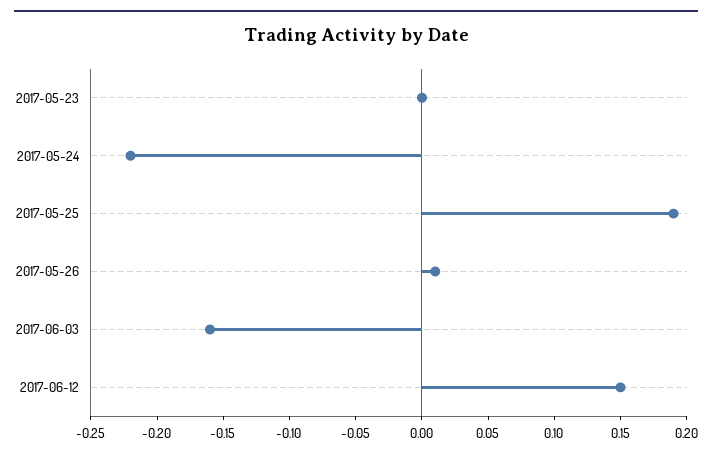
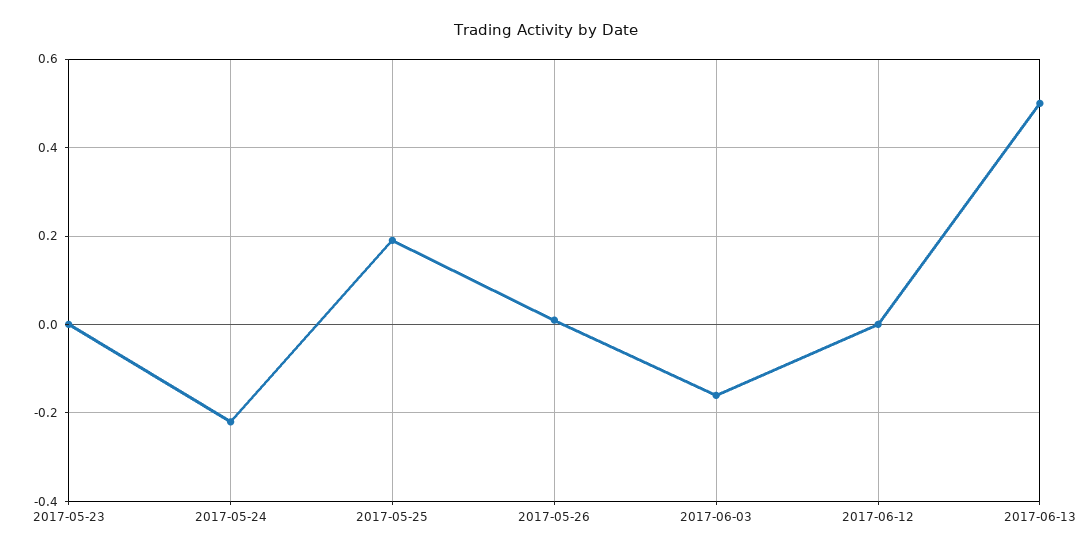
2017-06-12: 0.15 -> 0
2017-06-13: none -> 0.5

